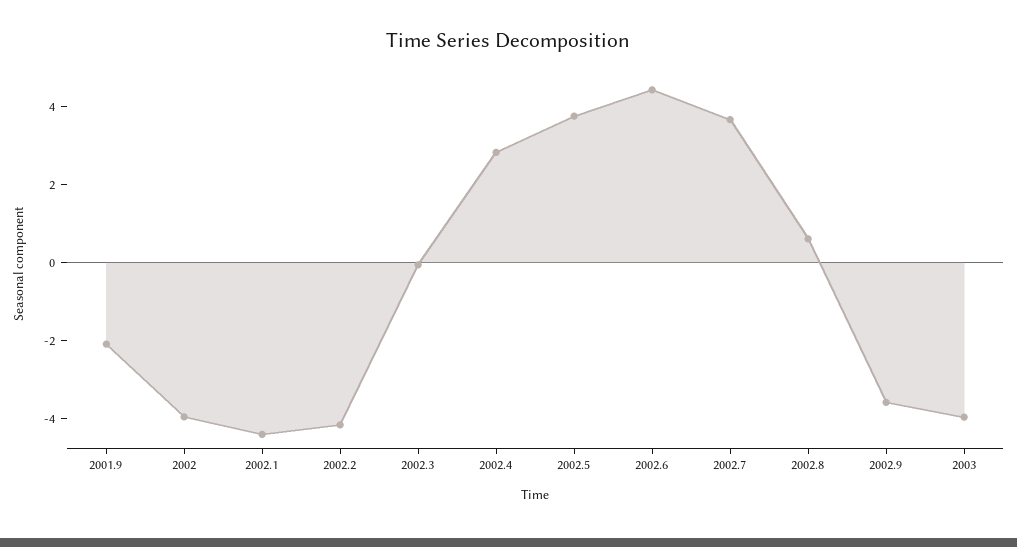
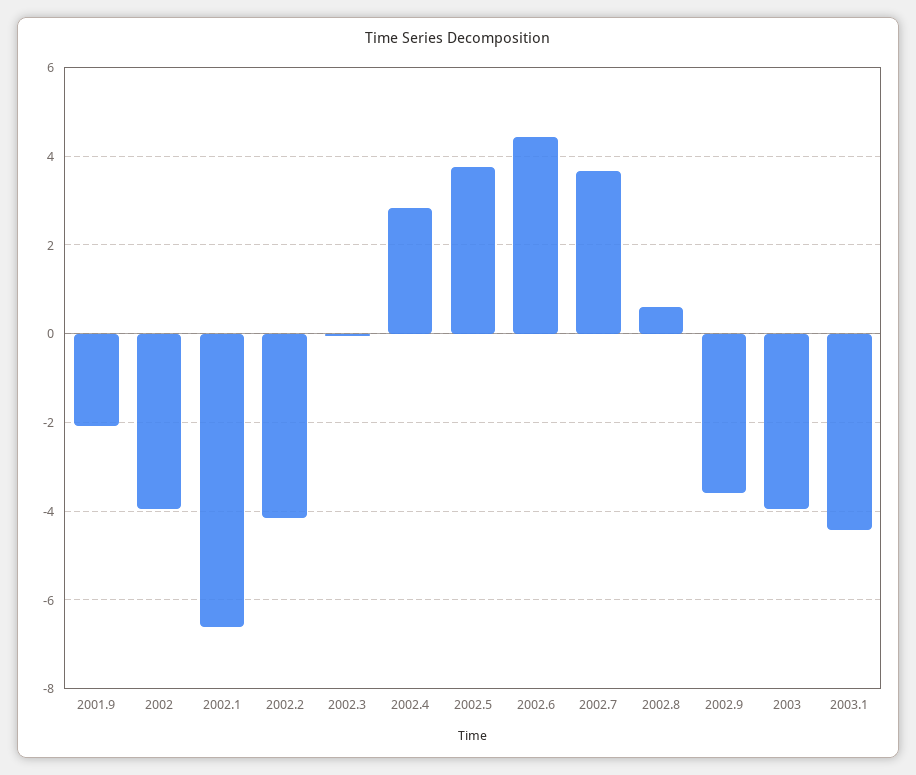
2002.1: -4.5 -> -6.6
2003.1: none -> -4.4

